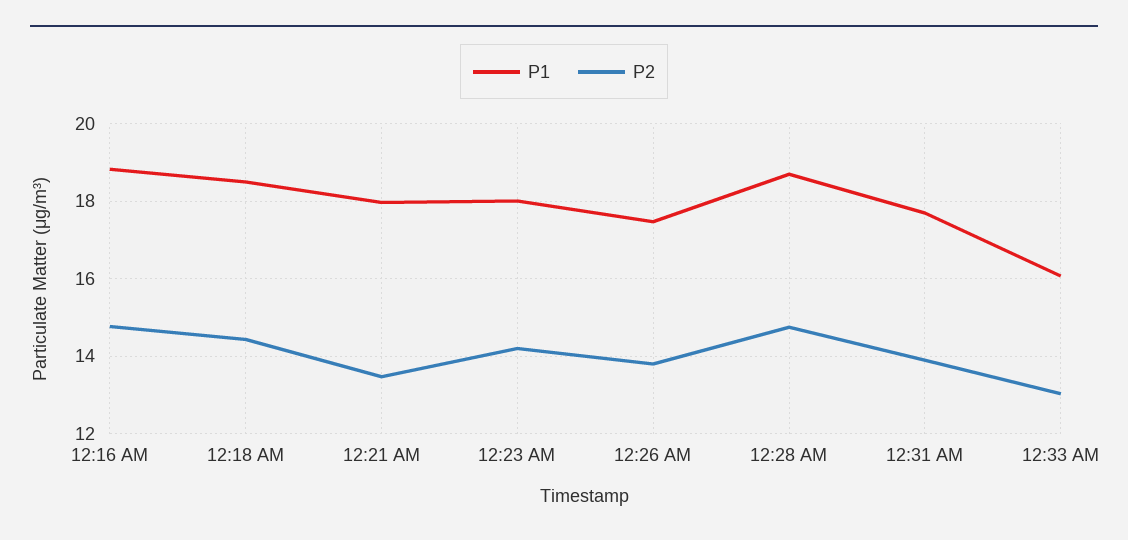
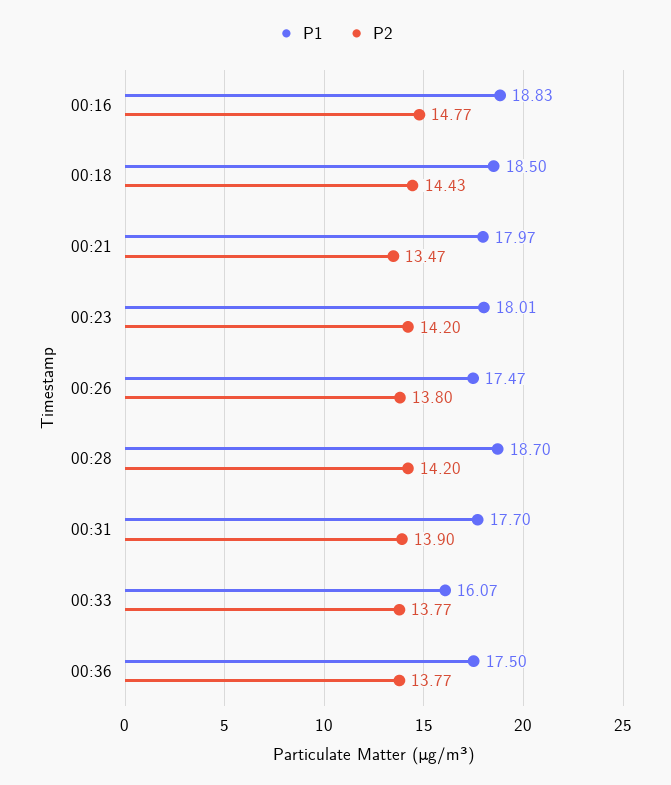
P2, 12:28 AM: 14.8 -> 14.2
P2, 12:33 AM: 13 -> 13.77
P1, 00:36: none -> 17.5
P2, 00:36: none -> 13.77

